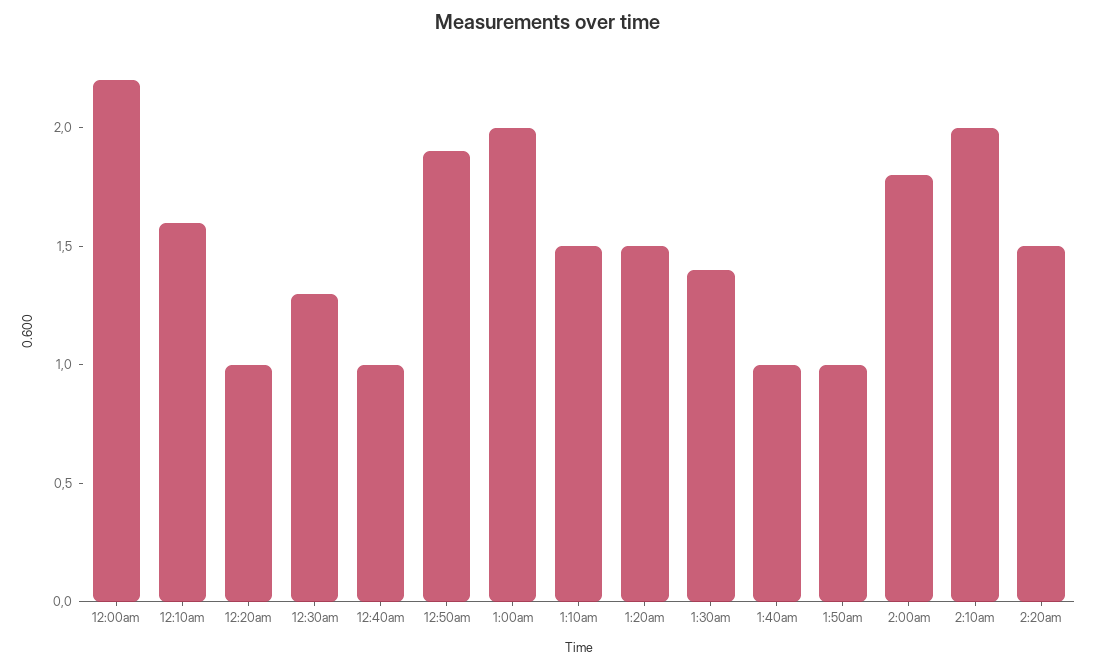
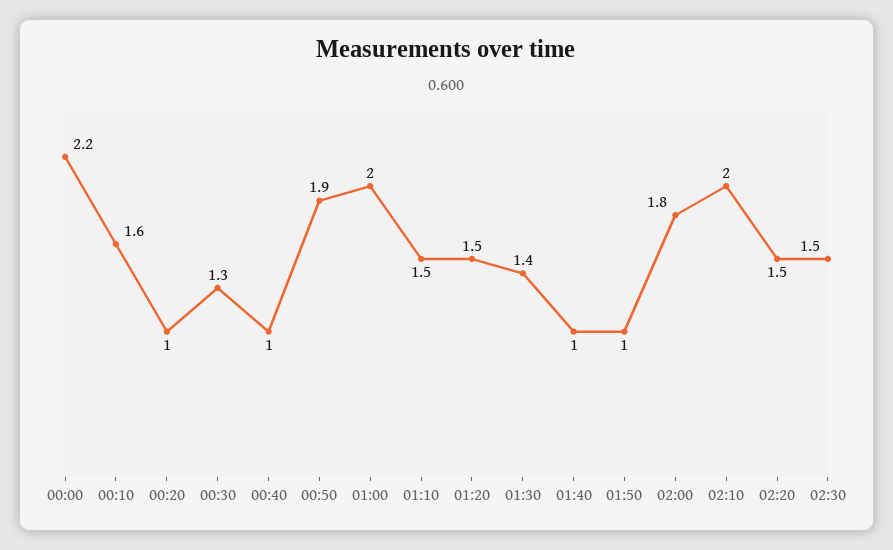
02:30: none -> 1.5

